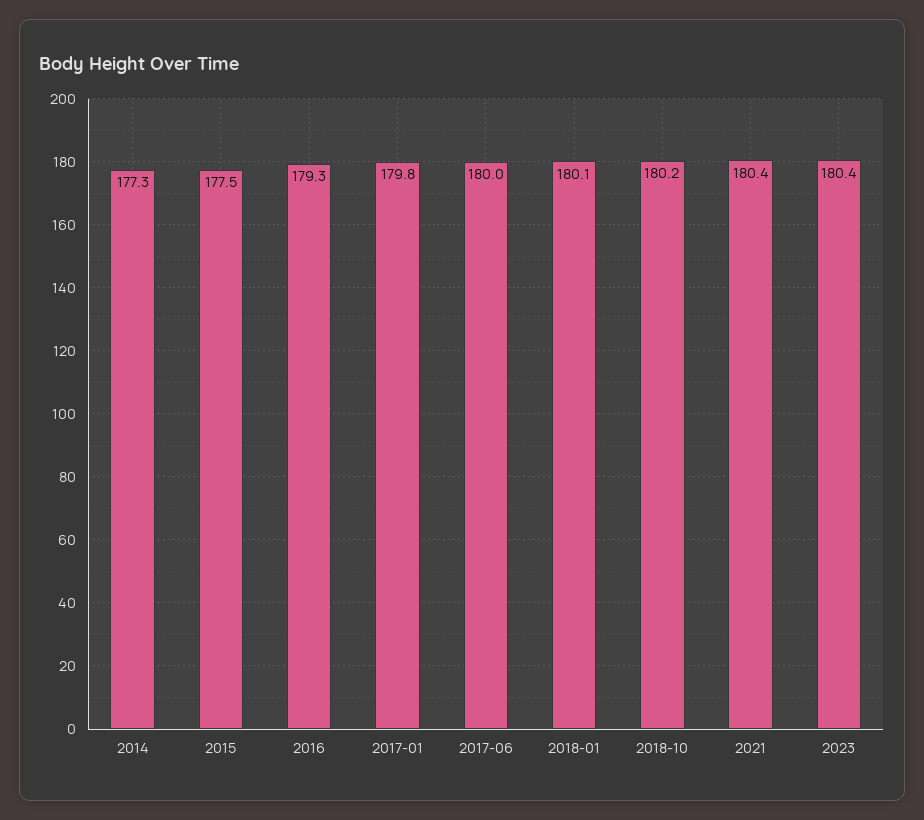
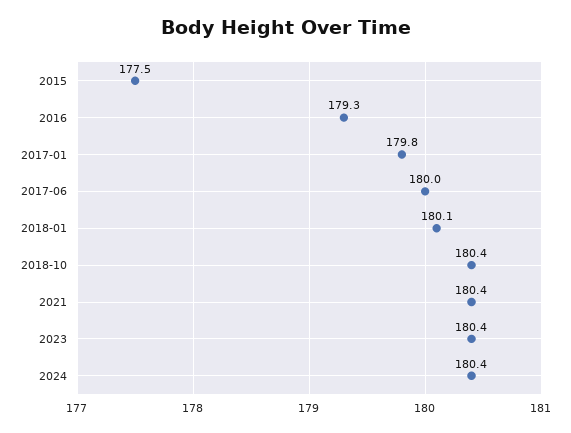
2014: 177.3 -> none
2018-10: 180.2 -> 180.4
2024: none -> 180.4

